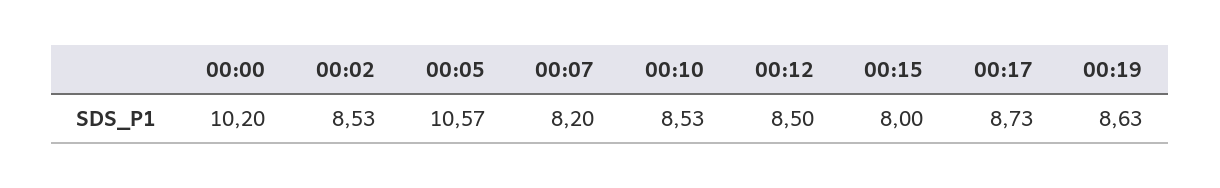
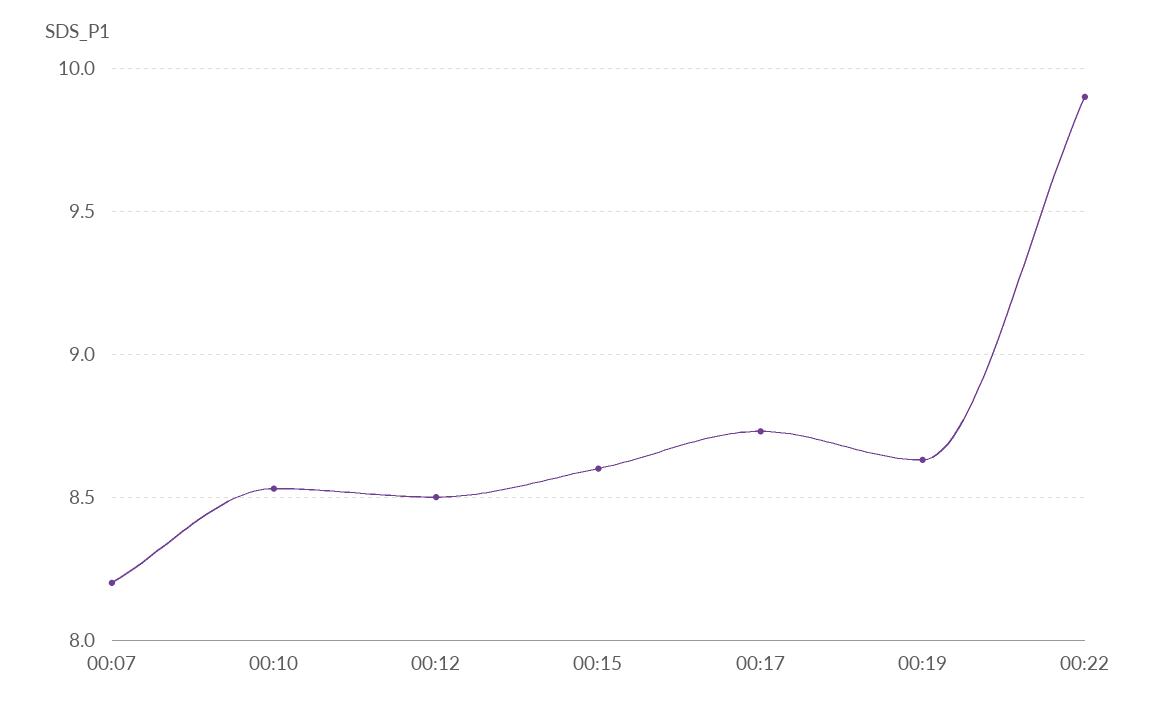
00:00: 10.2 -> none
00:02: 8.53 -> none
00:05: 10.57 -> none
00:15: 8 -> 8.6
00:22: none -> 9.9

